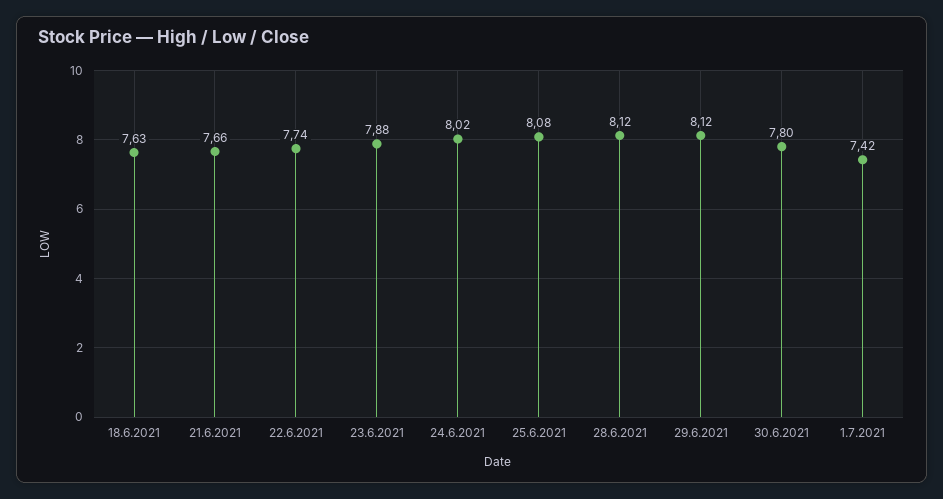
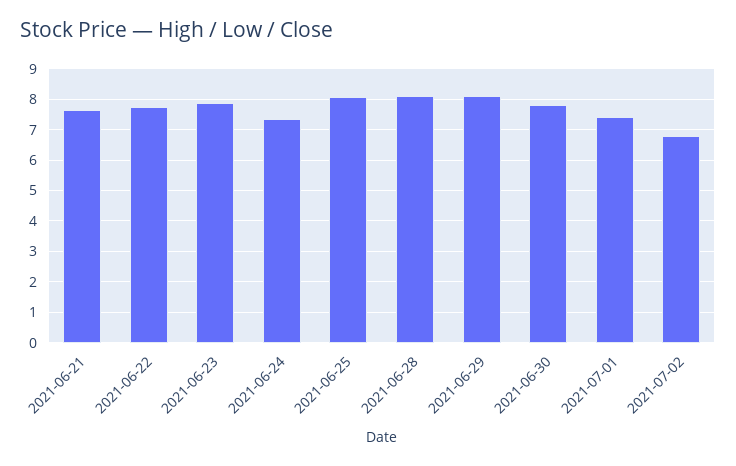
18.6.2021: 7.63 -> none
24.6.2021: 8.02 -> 7.4
2021-07-02: none -> 6.8

